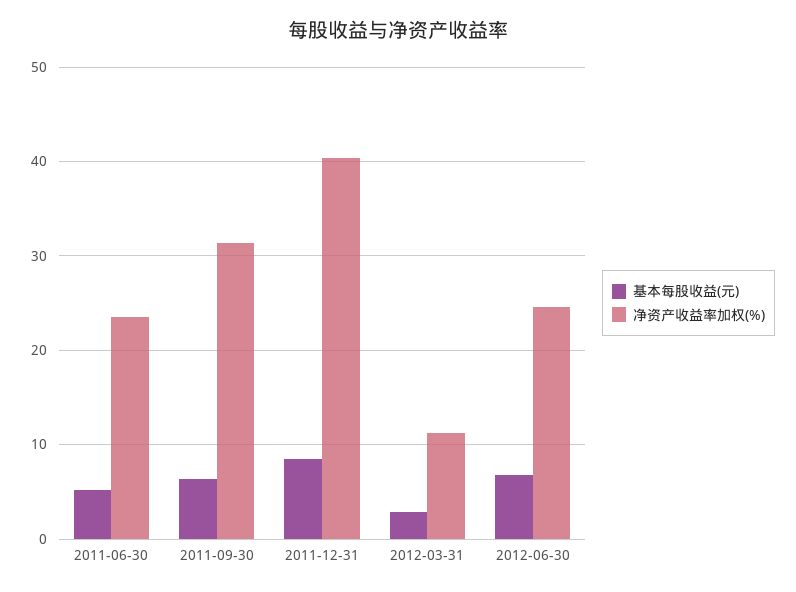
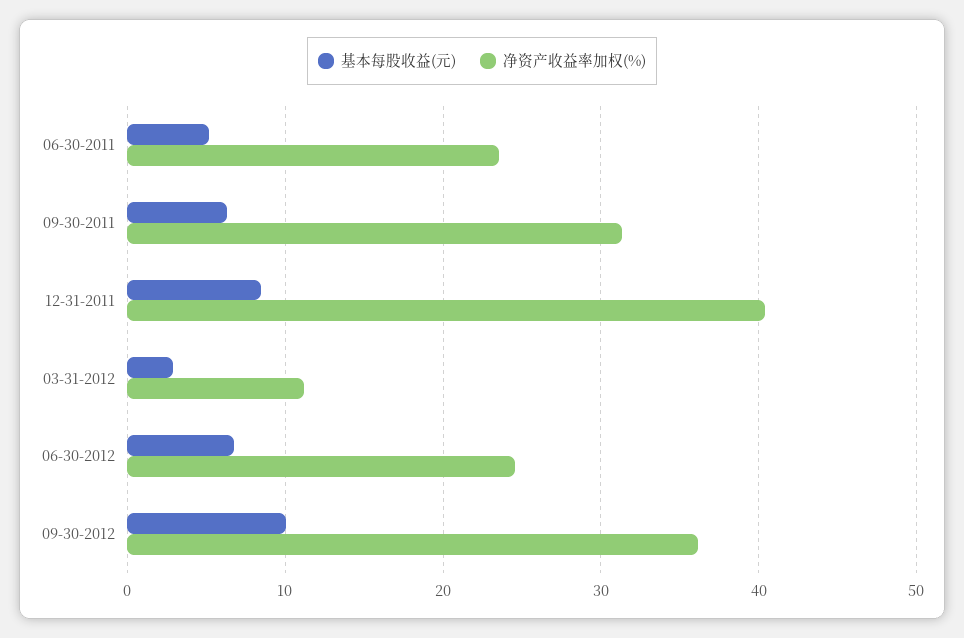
基本每股收益(元), 09-30-2012: none -> 10
净资产收益率加权(%), 09-30-2012: none -> 36

